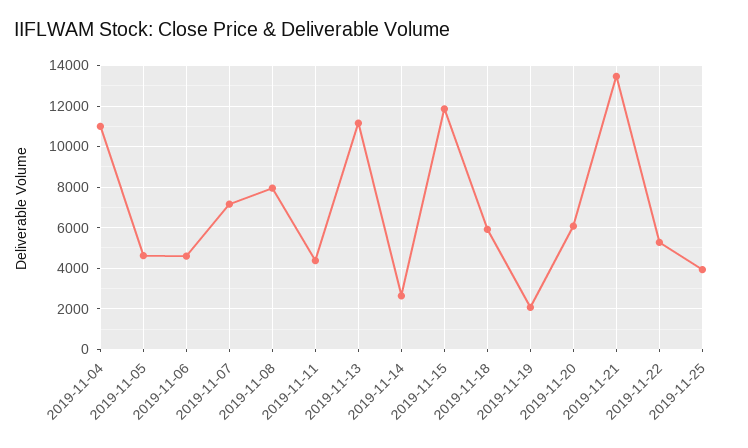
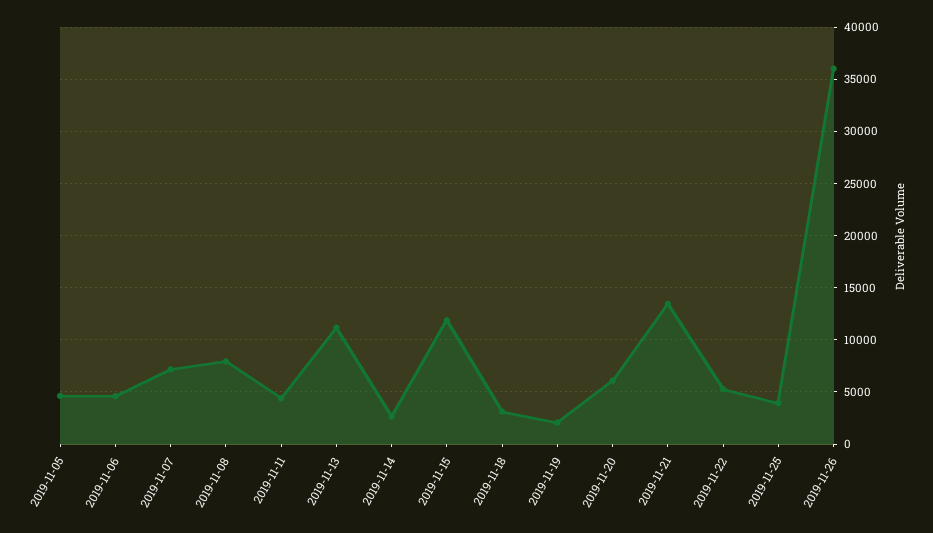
2019-11-04: 11000 -> none
2019-11-18: 6000 -> 3000
2019-11-26: none -> 36000

